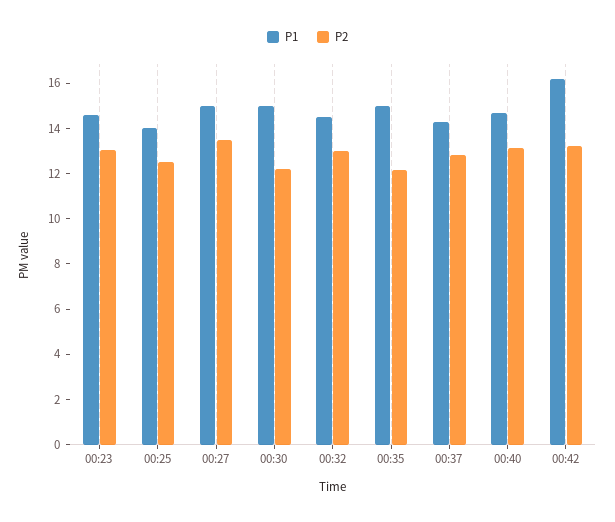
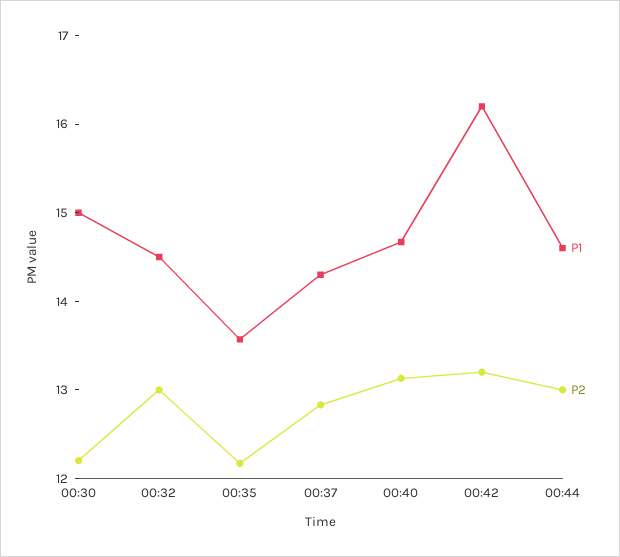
P1, 00:23: 14.5 -> none
P2, 00:23: 13 -> none
P1, 00:25: 14 -> none
P2, 00:25: 12.5 -> none
P1, 00:27: 15 -> none
P2, 00:27: 13.5 -> none
P1, 00:35: 15 -> 13.6
P1, 00:44: none -> 14.6
P2, 00:44: none -> 13

